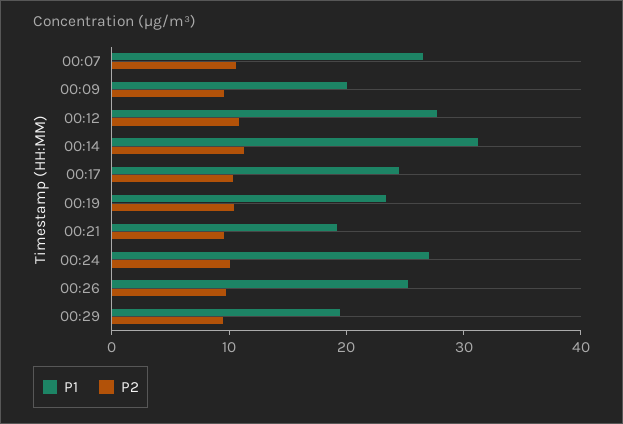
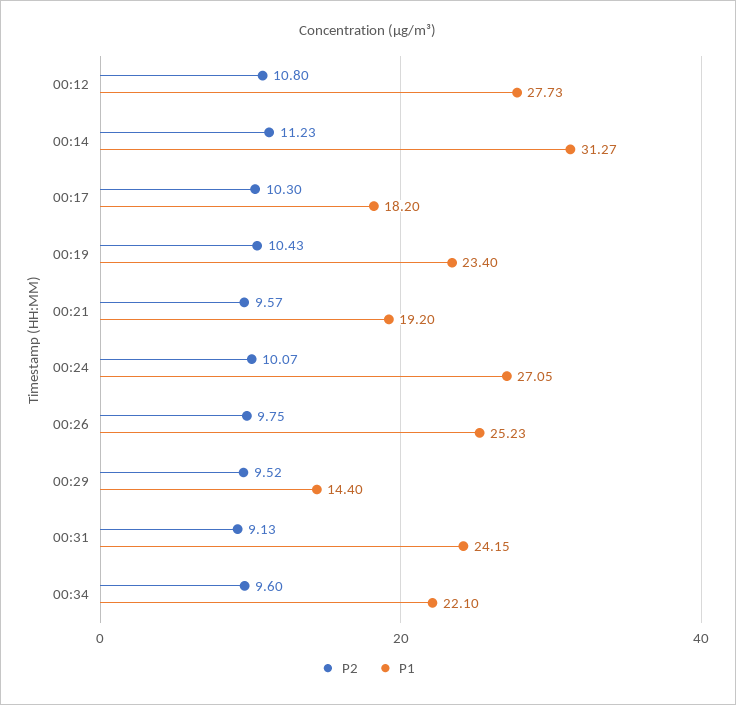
P1, 00:07: 26 -> none
P2, 00:07: 10 -> none
P1, 00:09: 20 -> none
P2, 00:09: 10 -> none
P1, 00:17: 24 -> 18.2
P1, 00:29: 20 -> 14.4
P2, 00:31: none -> 9.13
P1, 00:31: none -> 24.15
P2, 00:34: none -> 9.6
P1, 00:34: none -> 22.1

